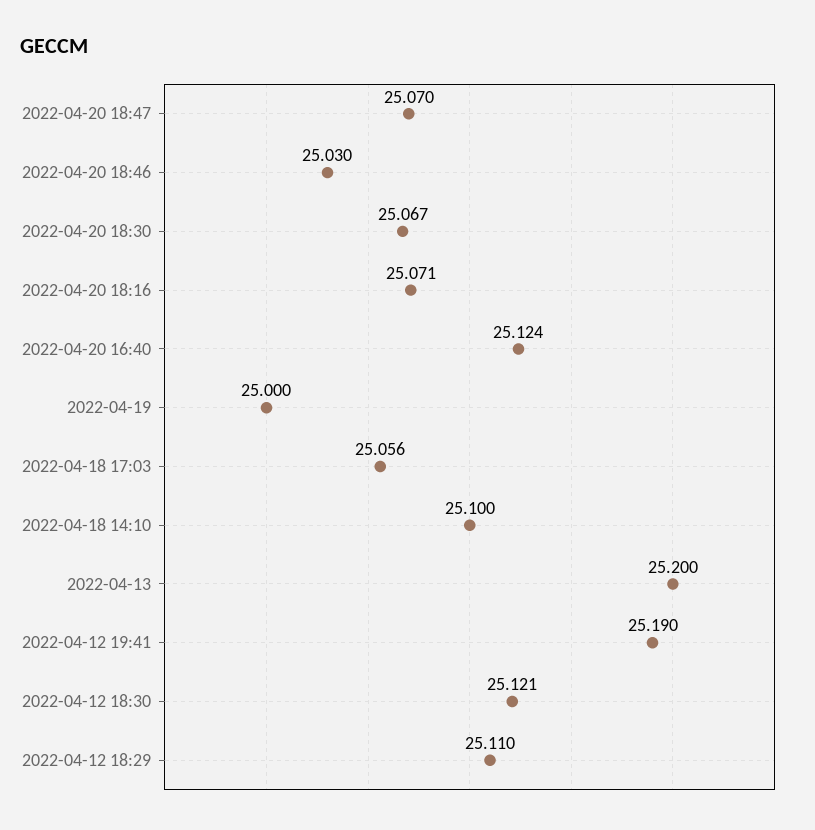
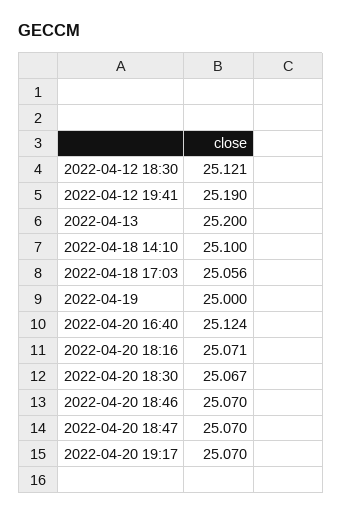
2022-04-20 18:46: 25.03 -> 25.07
2022-04-12 18:29: 25.11 -> none
2022-04-20 19:17: none -> 25.07

